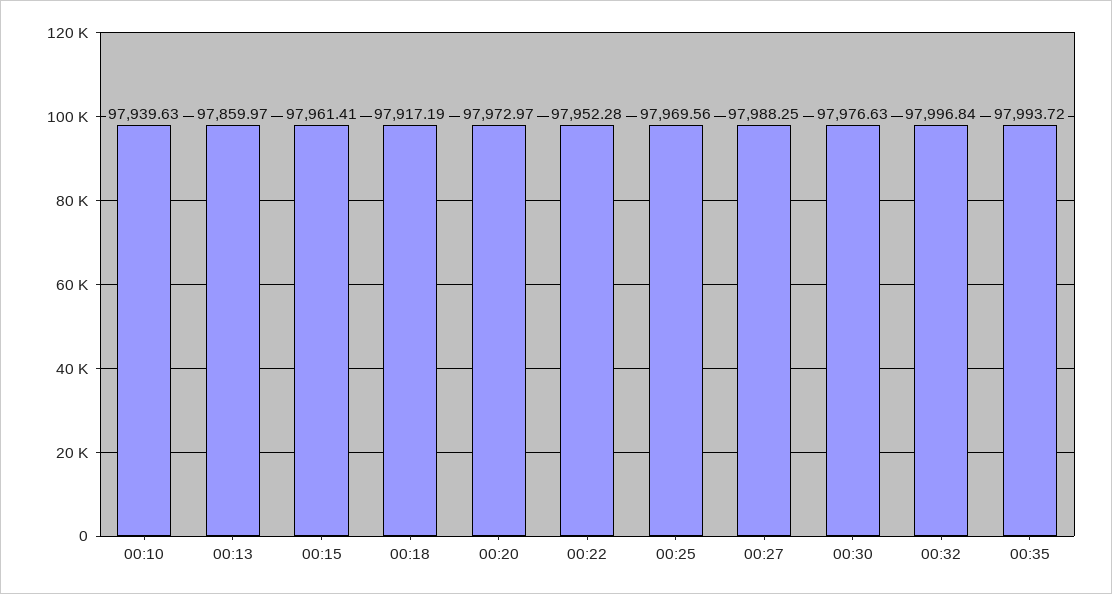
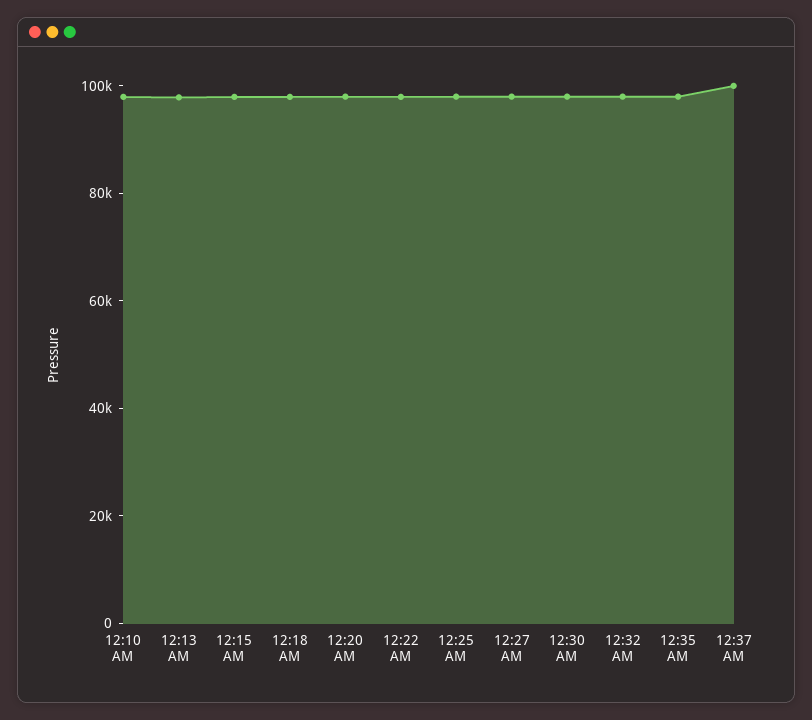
12:37 AM: none -> 100000

